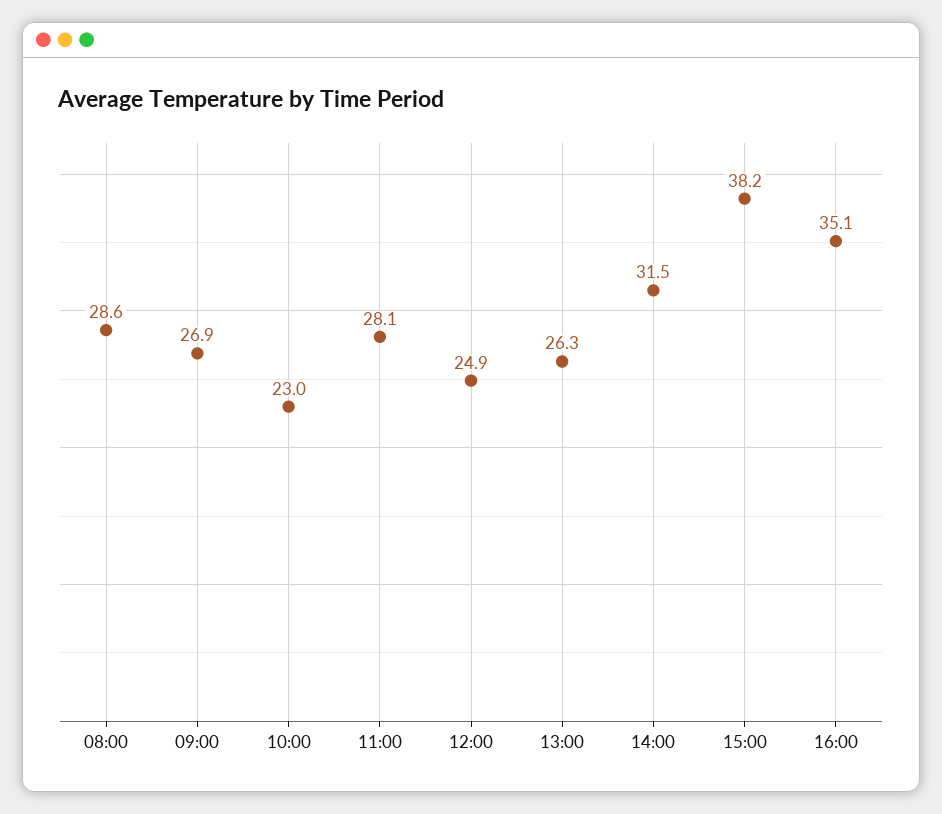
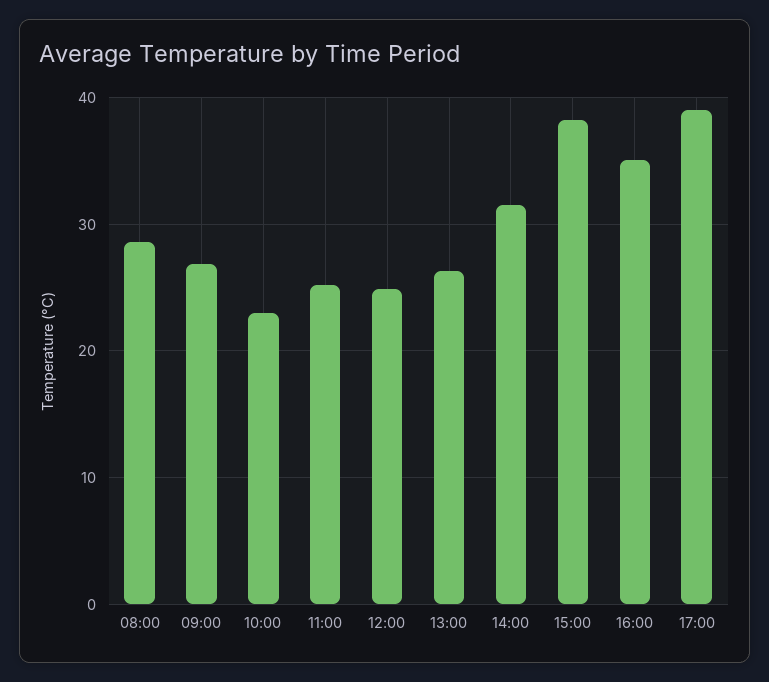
11:00: 28.1 -> 25
17:00: none -> 39

